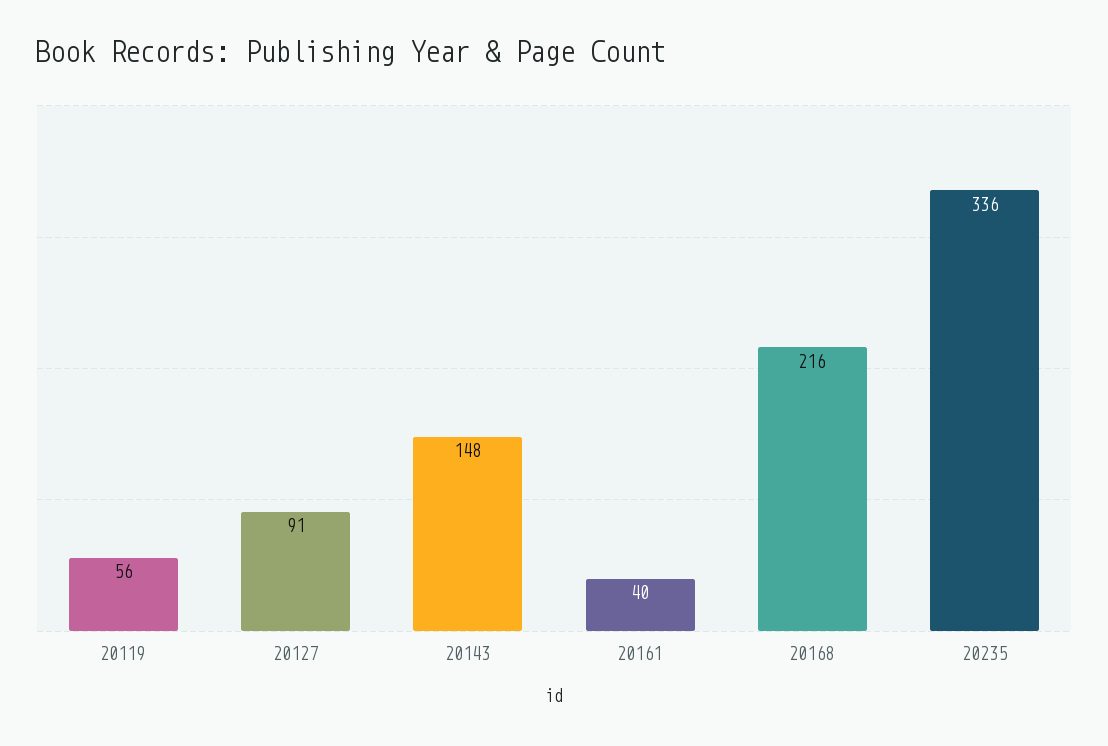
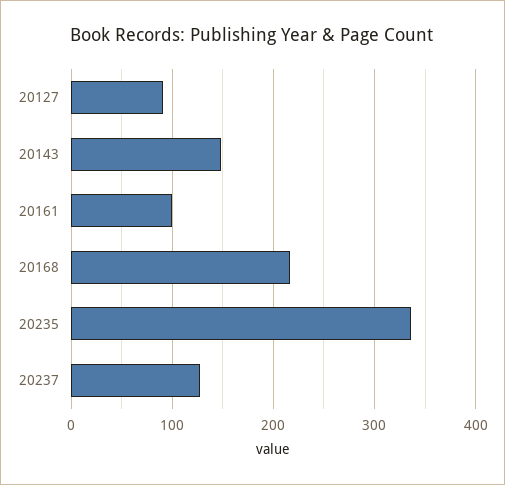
20119: 56 -> none
20161: 40 -> 100
20237: none -> 130

